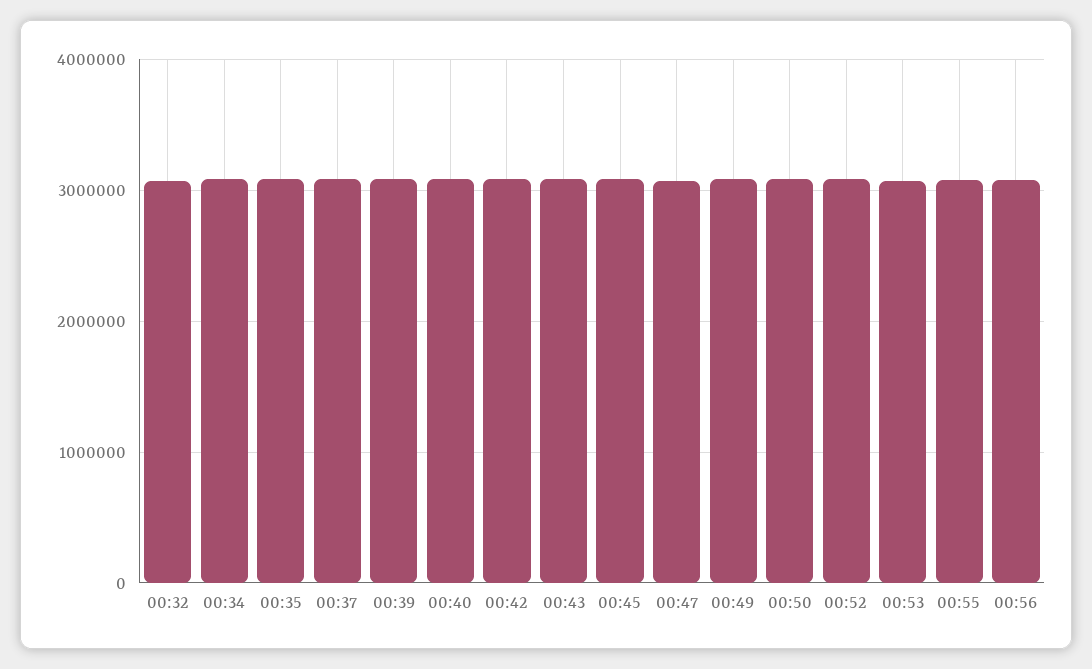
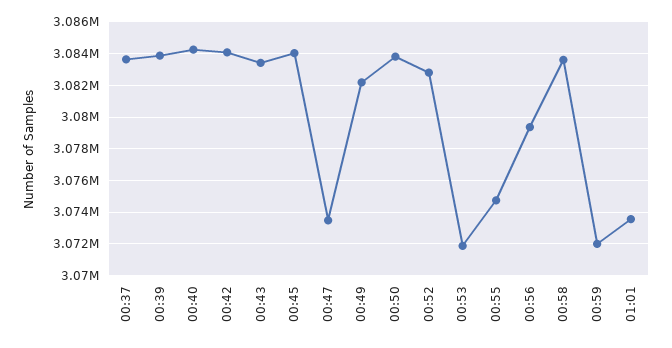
00:32: 3100000 -> none
00:34: 3100000 -> none
00:35: 3100000 -> none
00:58: none -> 3083500
00:59: none -> 3072000
01:01: none -> 3073500

